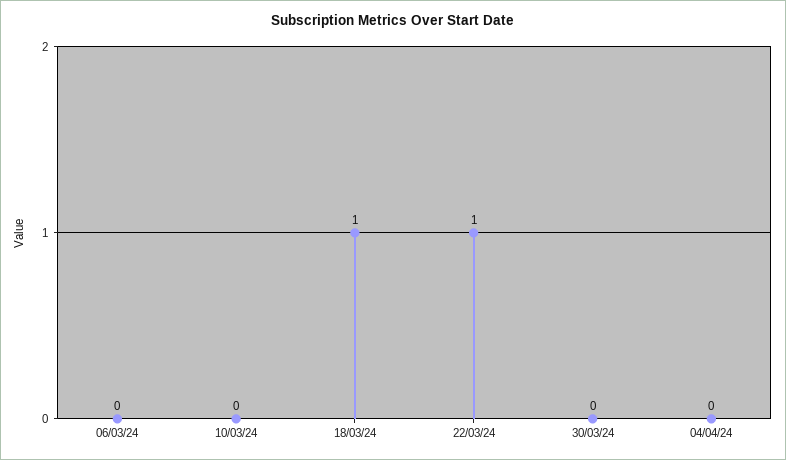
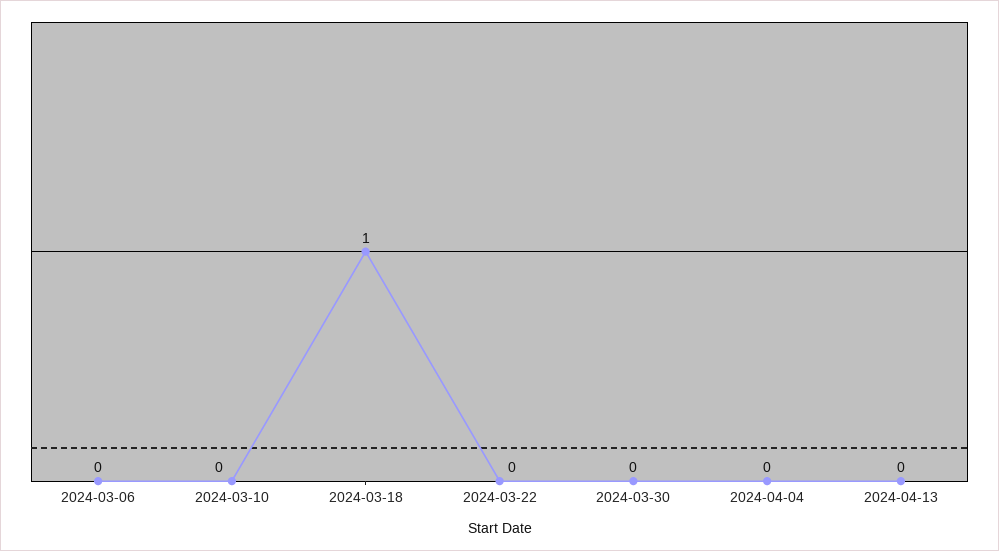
22/03/24: 1 -> 0
2024-04-13: none -> 0

